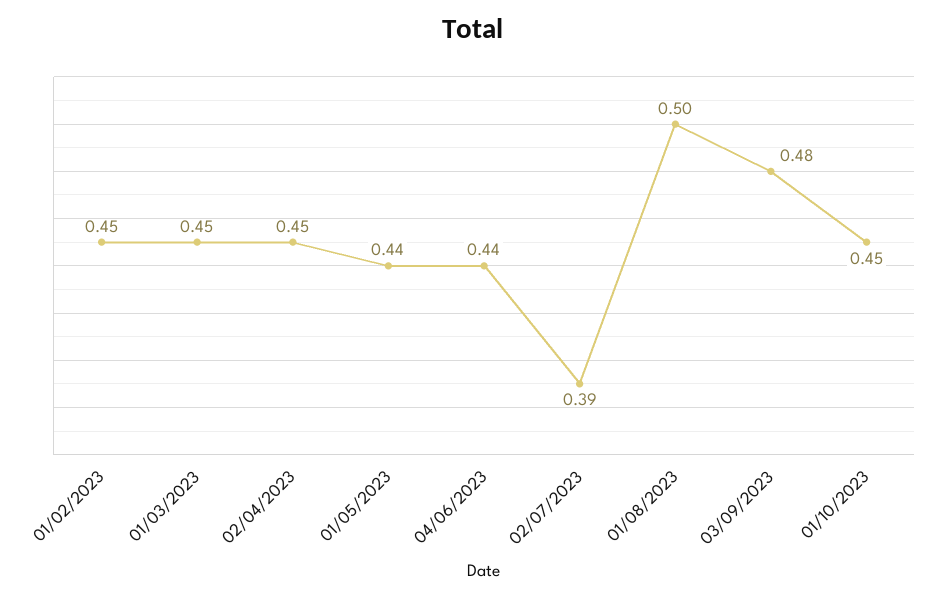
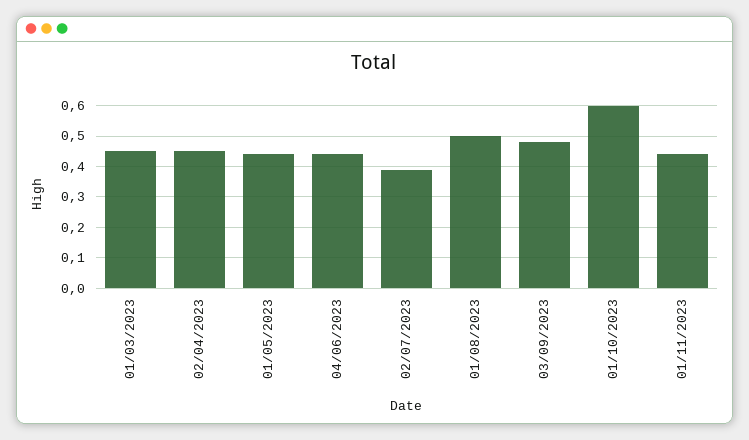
01/02/2023: 0.45 -> none
01/10/2023: 0.45 -> 0.6
01/11/2023: none -> 0.45

